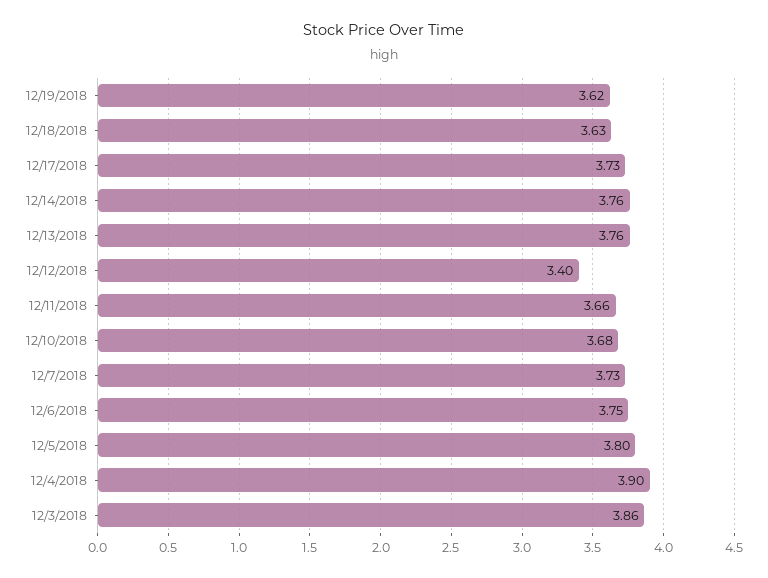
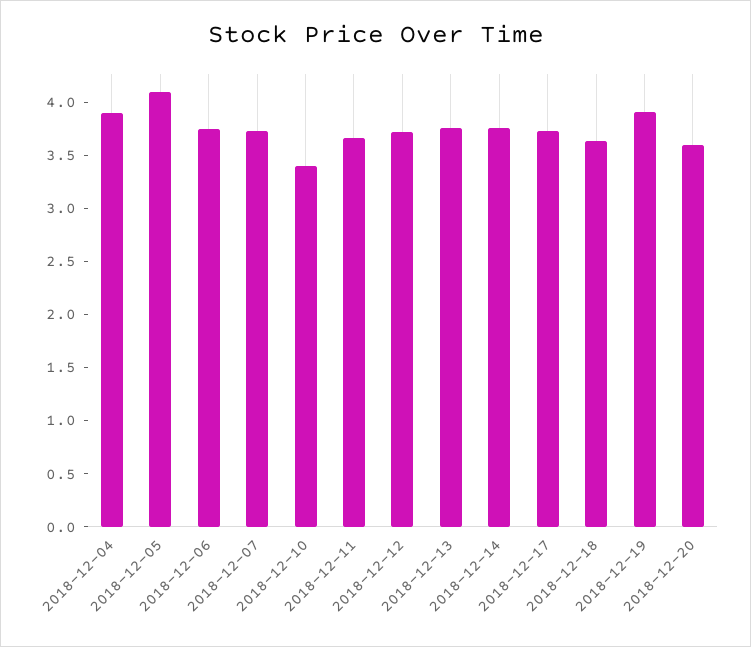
12/19/2018: 3.62 -> 3.9
12/12/2018: 3.4 -> 3.7
12/10/2018: 3.68 -> 3.4
12/5/2018: 3.8 -> 4.1
12/3/2018: 3.86 -> none
2018-12-20: none -> 3.6

